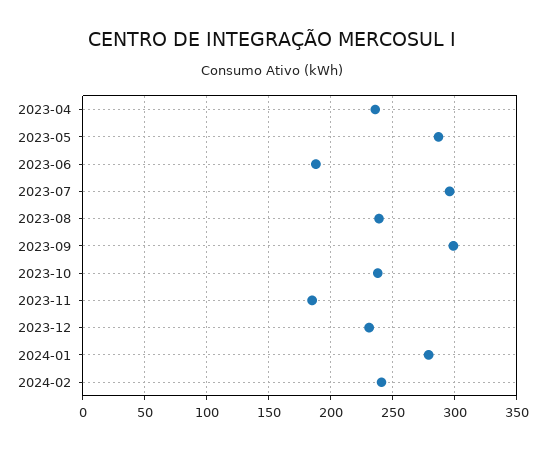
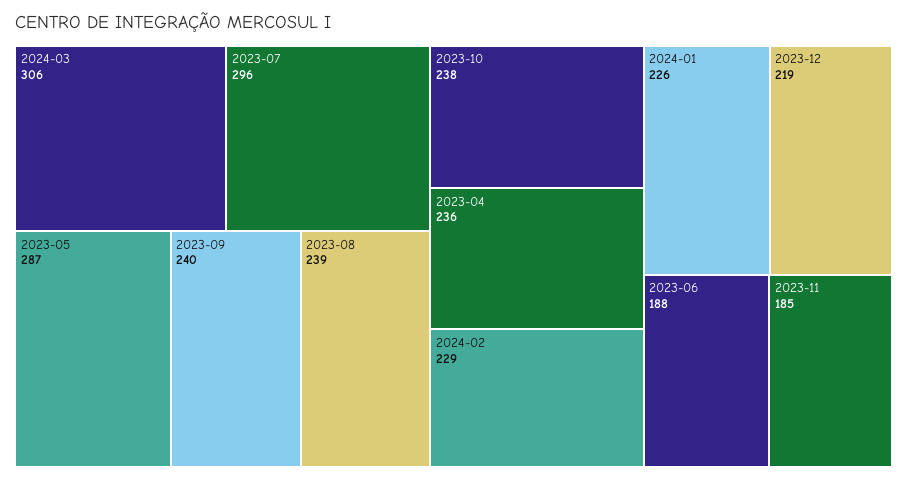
2023-09: 300 -> 240
2023-12: 230 -> 219
2024-01: 280 -> 226
2024-02: 240 -> 229
2024-03: none -> 306

